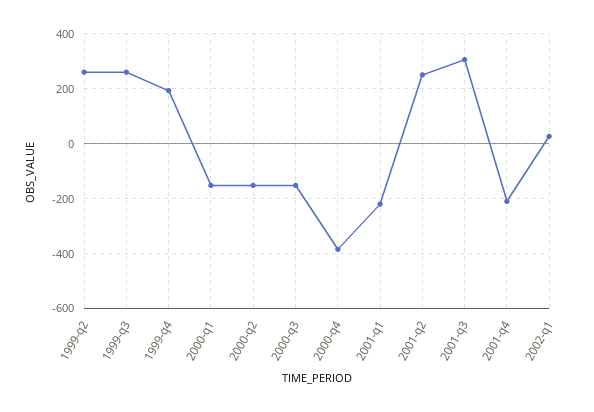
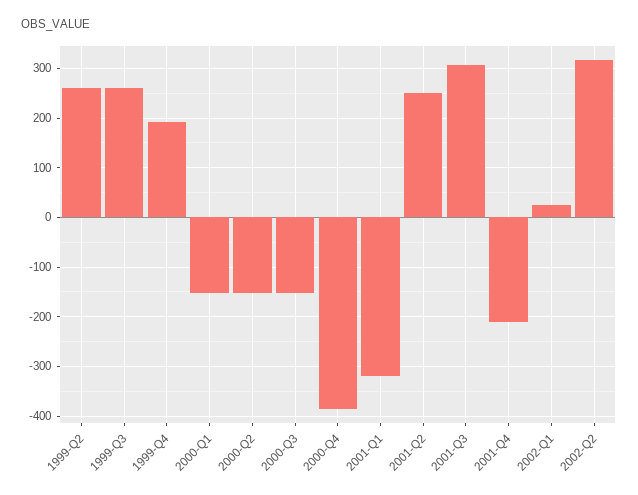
2001-q1: -225 -> -320
2002-Q2: none -> 320

